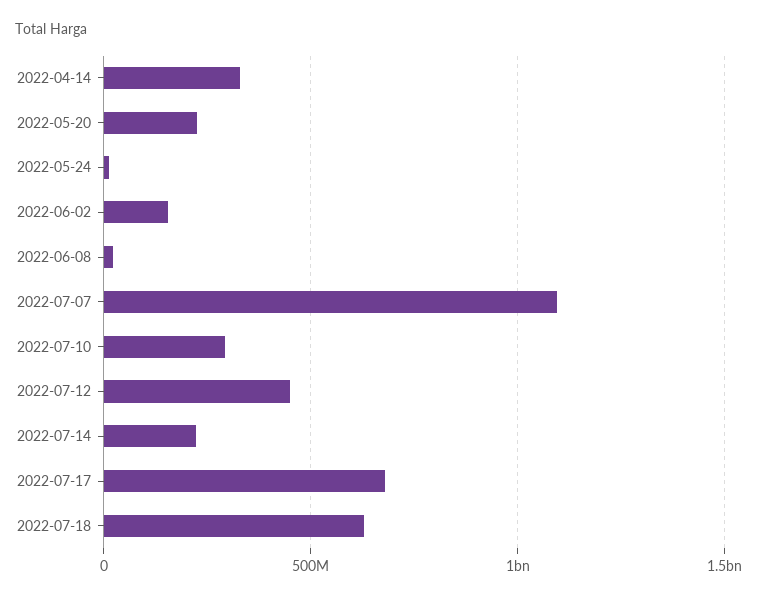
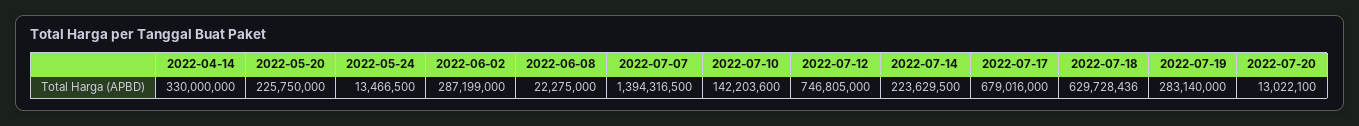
2022-06-02: 150000000 -> 287199000
2022-07-07: 1100000000 -> 1394316500
2022-07-10: 300000000 -> 142203600
2022-07-12: 450000000 -> 746805000
2022-07-19: none -> 283140000
2022-07-20: none -> 13022100

